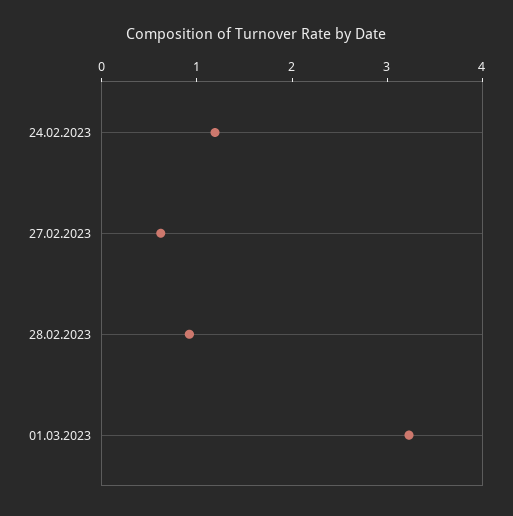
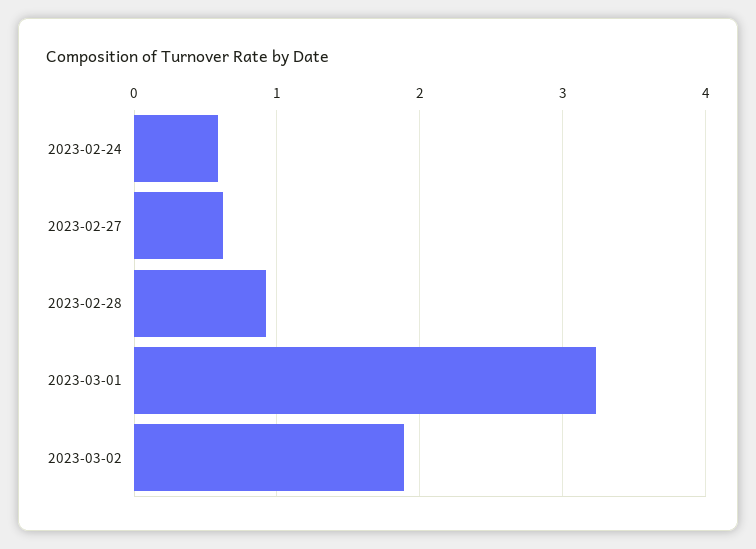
24.02.2023: 1.2 -> 0.6
2023-03-02: none -> 1.9

